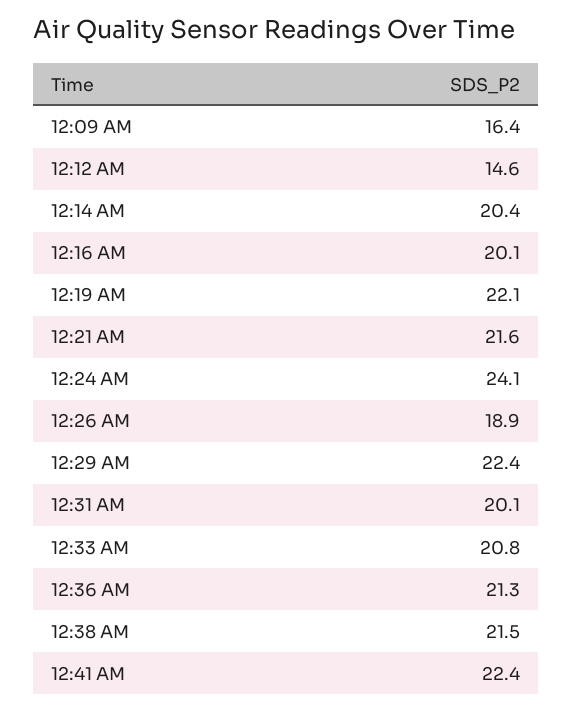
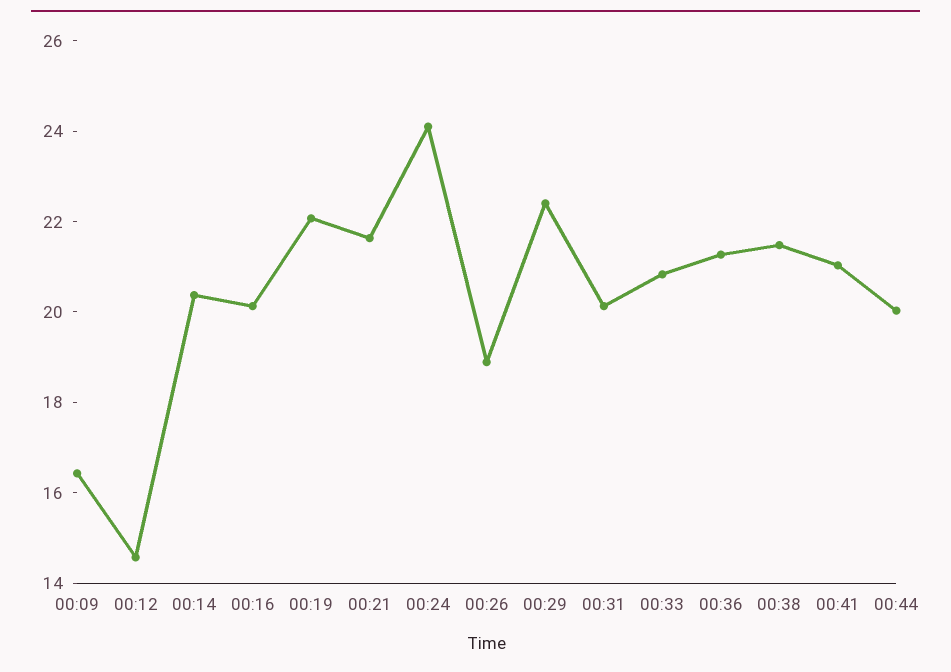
12:41 AM: 22.4 -> 21
00:44: none -> 20

